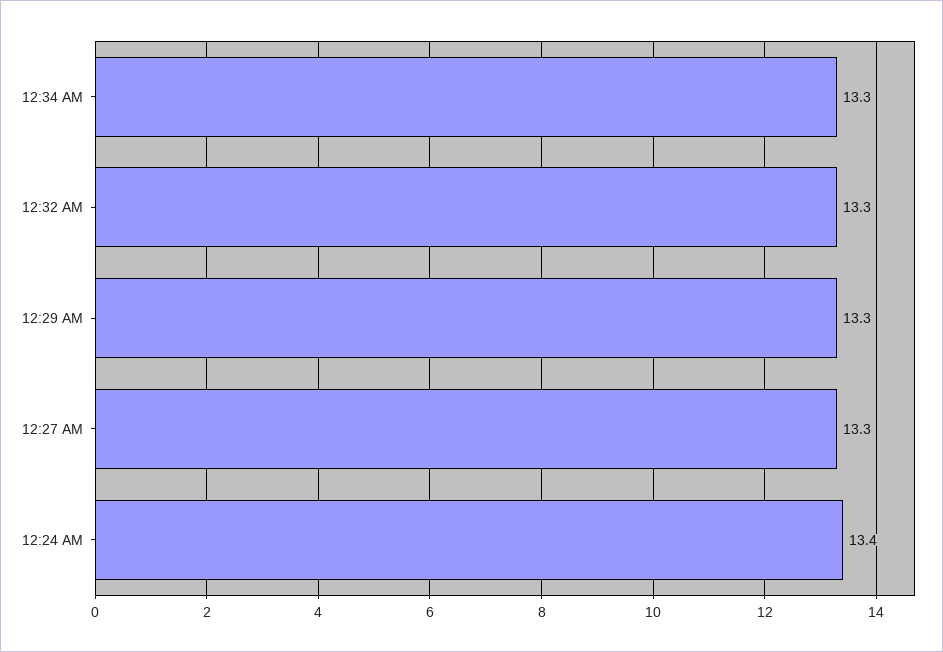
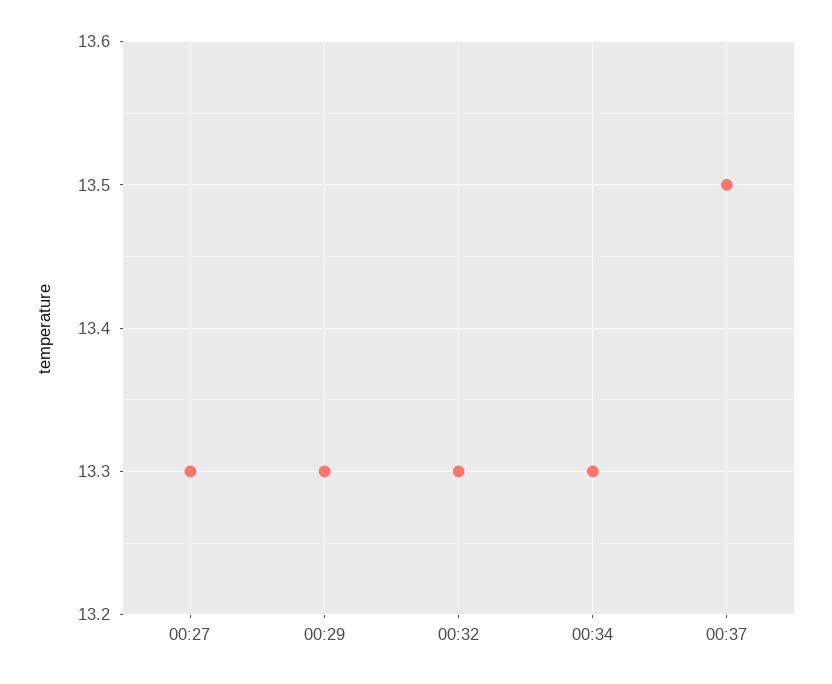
12:24 AM: 13.4 -> none
00:37: none -> 13.5

